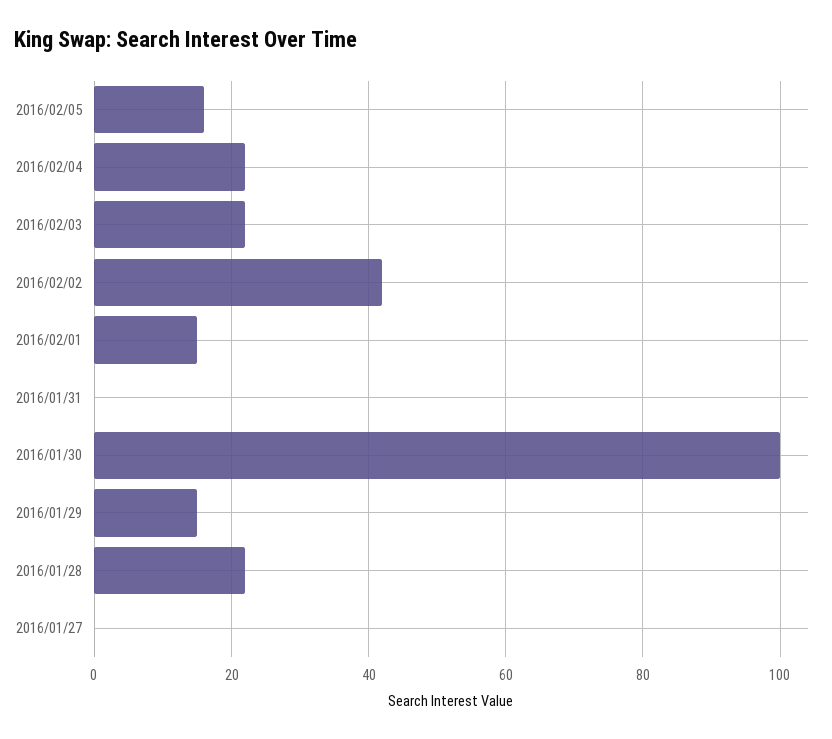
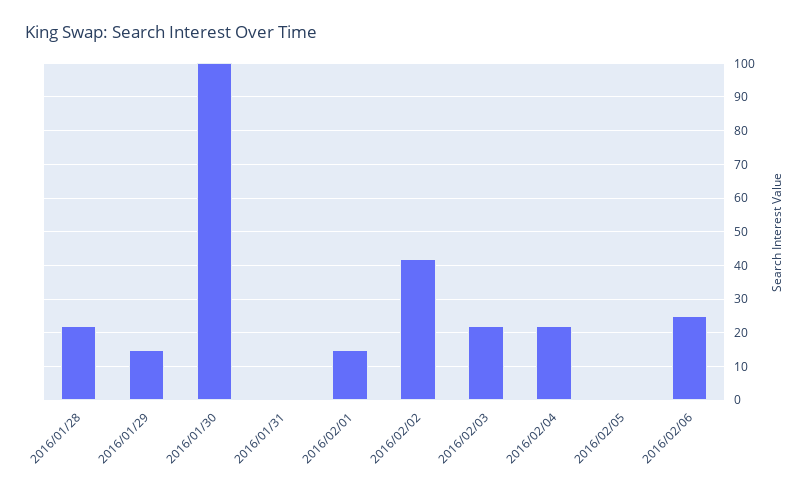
2016/02/05: 15 -> 0
2016/01/27: 0 -> none
2016/02/06: none -> 25

